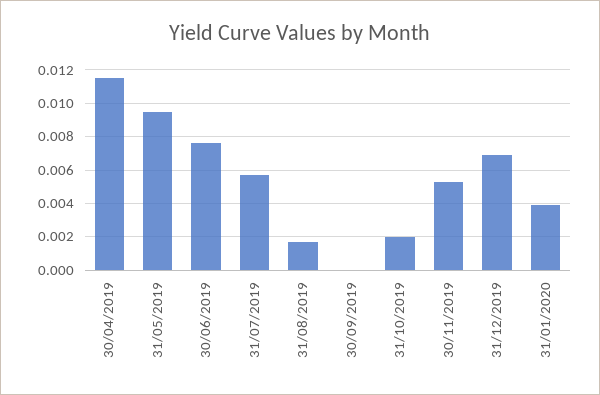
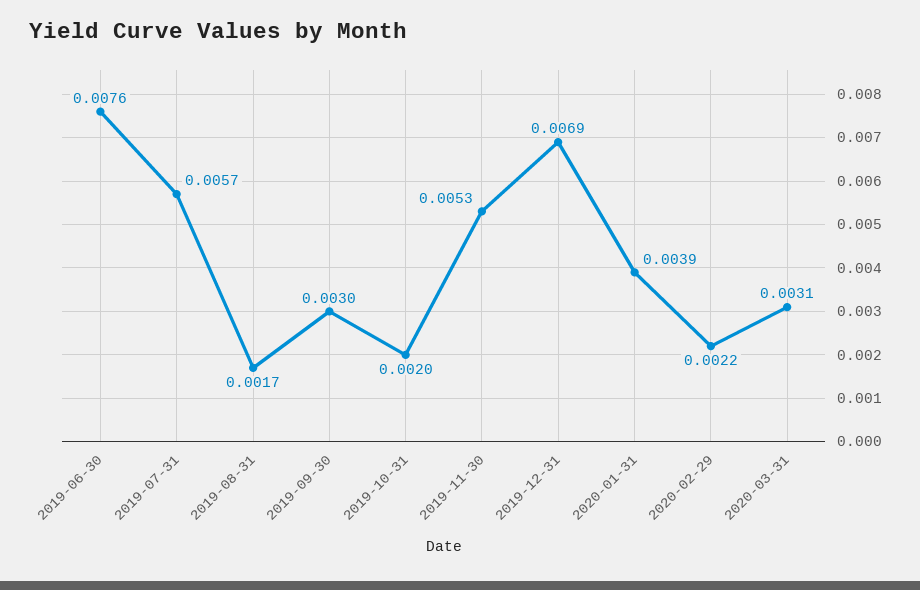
30/04/2019: 0.0115 -> none
31/05/2019: 0.0095 -> none
30/09/2019: 0 -> 0.003
2020-02-29: none -> 0.0022
2020-03-31: none -> 0.0031

